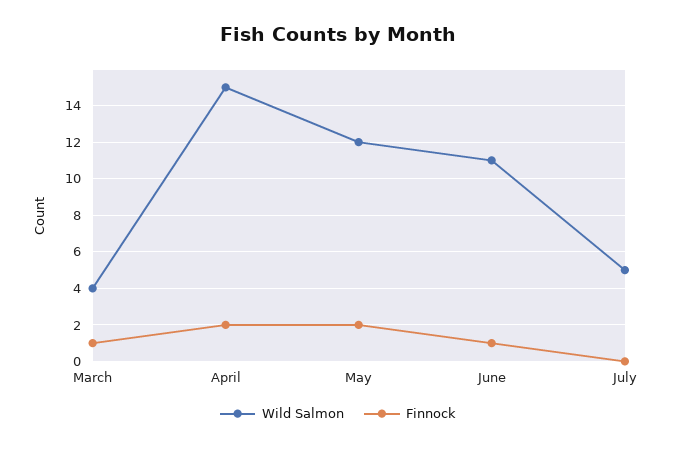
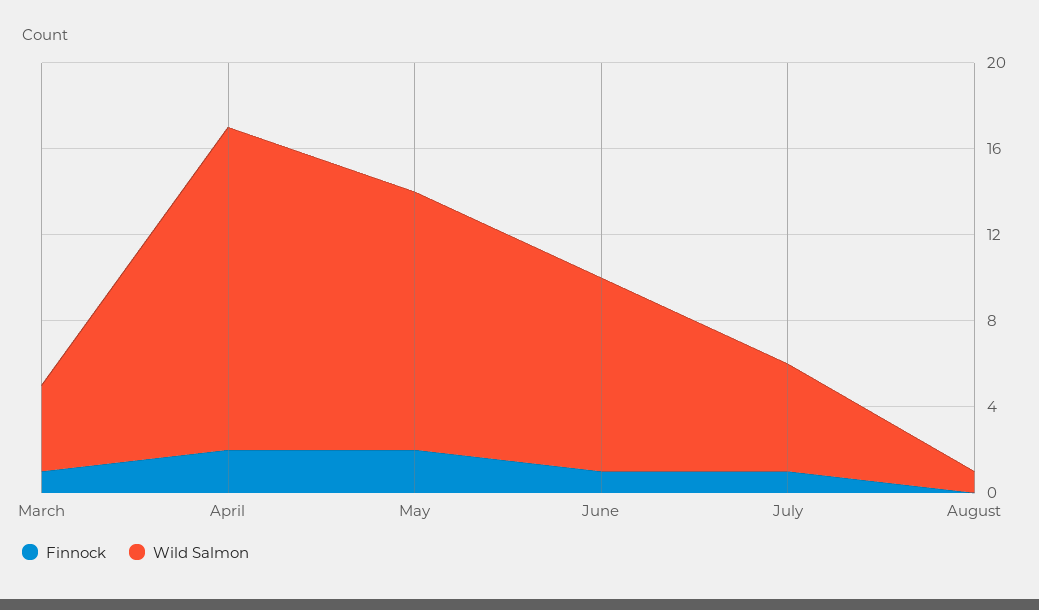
Wild Salmon, June: 11 -> 9
Finnock, July: 0 -> 1
Finnock, August: none -> 0
Wild Salmon, August: none -> 1

